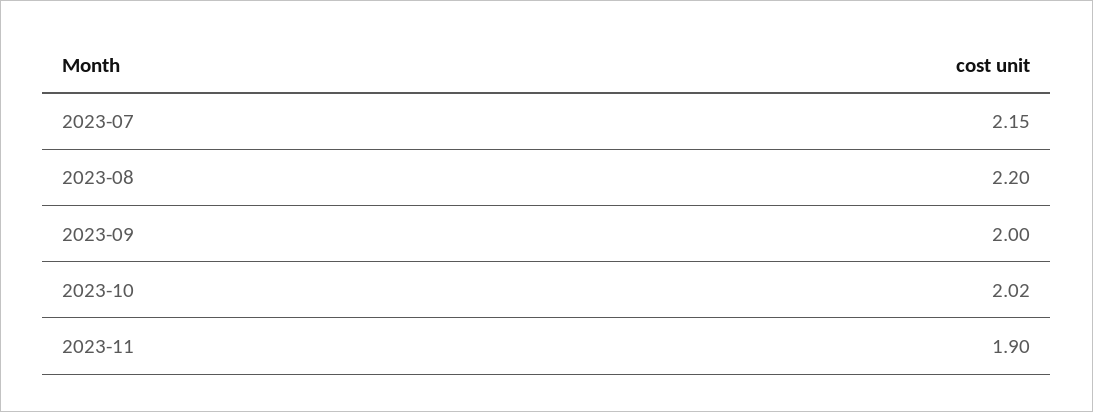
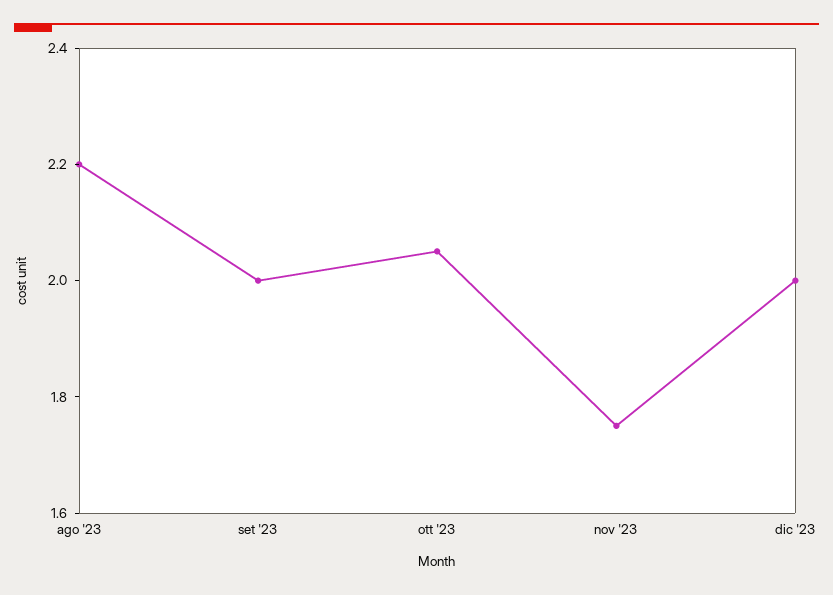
2023-07: 2.15 -> none
2023-10: 2.02 -> 2.05
2023-11: 1.9 -> 1.75
dic '23: none -> 2

